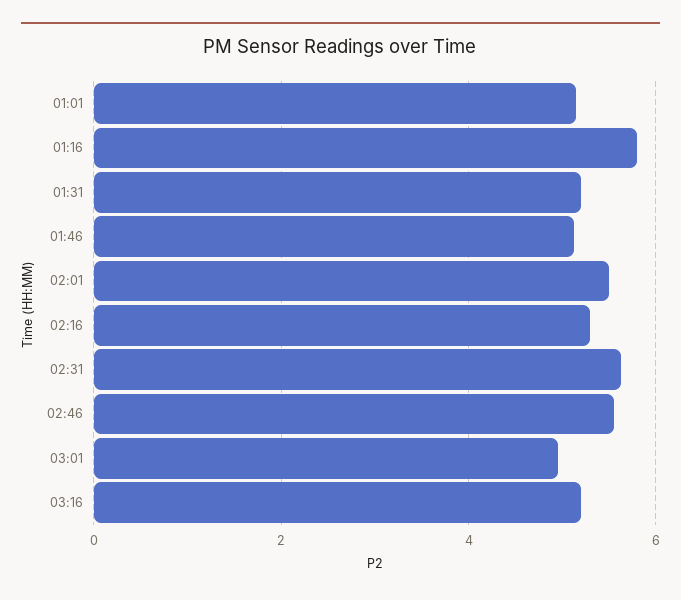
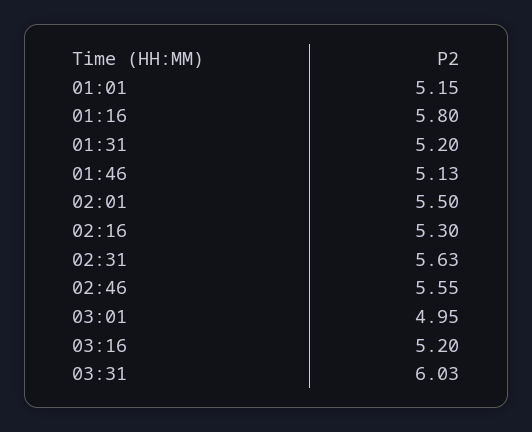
03:31: none -> 6.03

